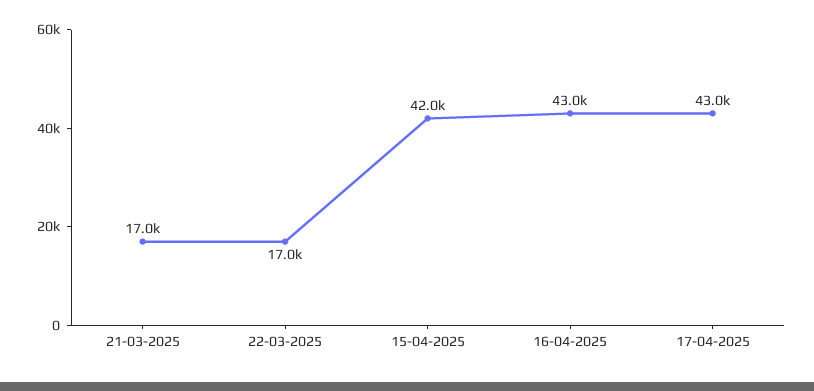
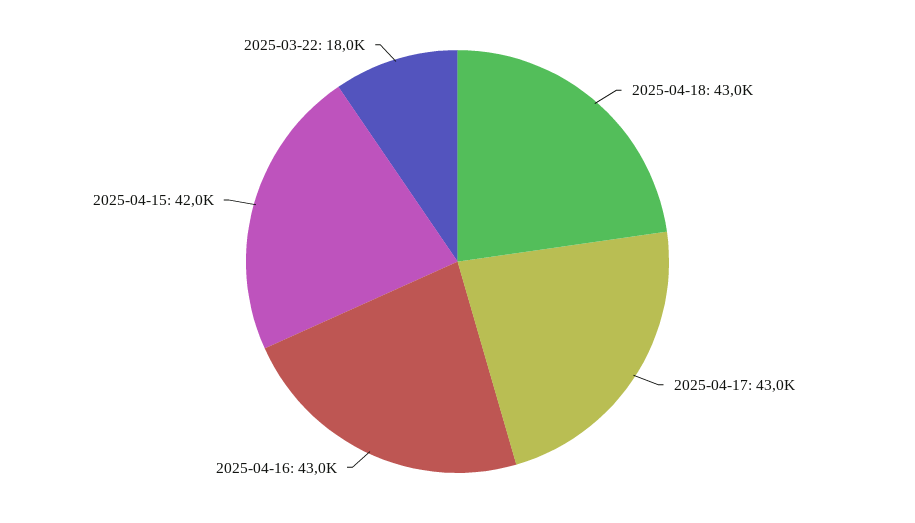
21-03-2025: 17000 -> none
22-03-2025: 17000 -> 18000
2025-04-18: none -> 43000

